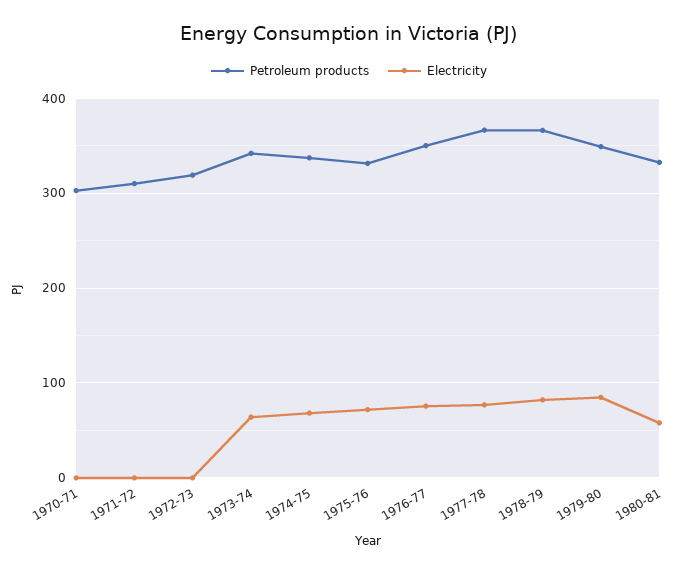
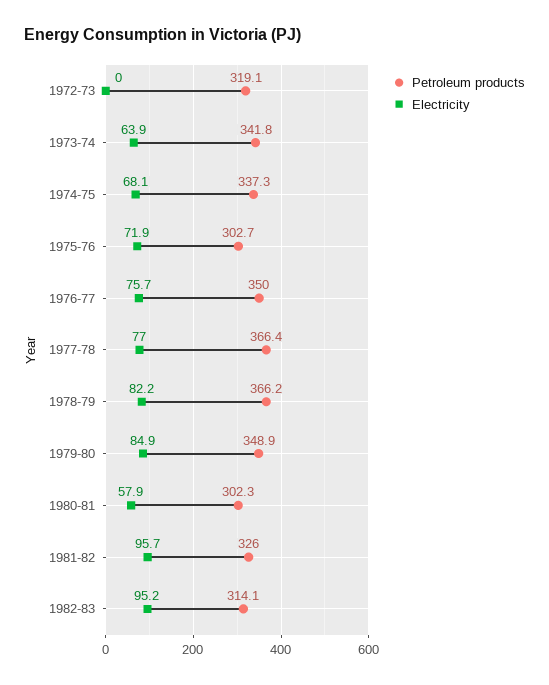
Petroleum products, 1970-71: 300 -> none
Electricity, 1970-71: 0 -> none
Petroleum products, 1971-72: 310 -> none
Electricity, 1971-72: 0 -> none
Petroleum products, 1975-76: 330 -> 302.7
Petroleum products, 1980-81: 330 -> 302.3
Petroleum products, 1981-82: none -> 326
Electricity, 1981-82: none -> 95.7
Petroleum products, 1982-83: none -> 314.1
Electricity, 1982-83: none -> 95.2

